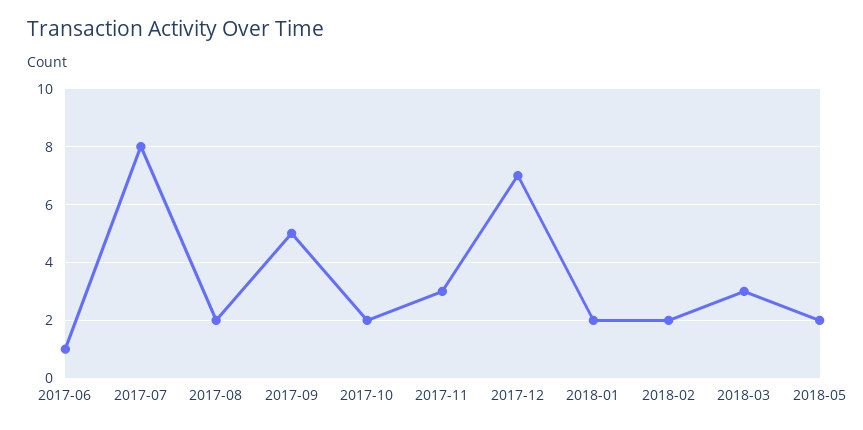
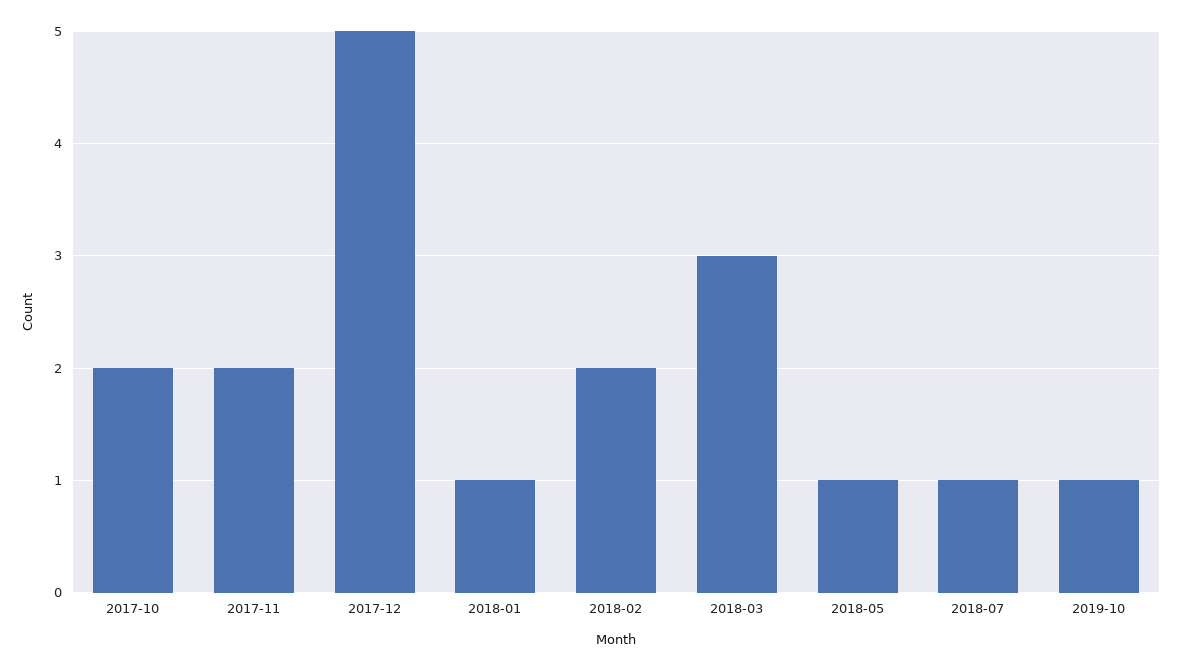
2017-06: 1 -> none
2017-07: 8 -> none
2017-08: 2 -> none
2017-09: 5 -> none
2017-11: 3 -> 2
2017-12: 7 -> 5
2018-01: 2 -> 1
2018-05: 2 -> 1
2018-07: none -> 1
2019-10: none -> 1

